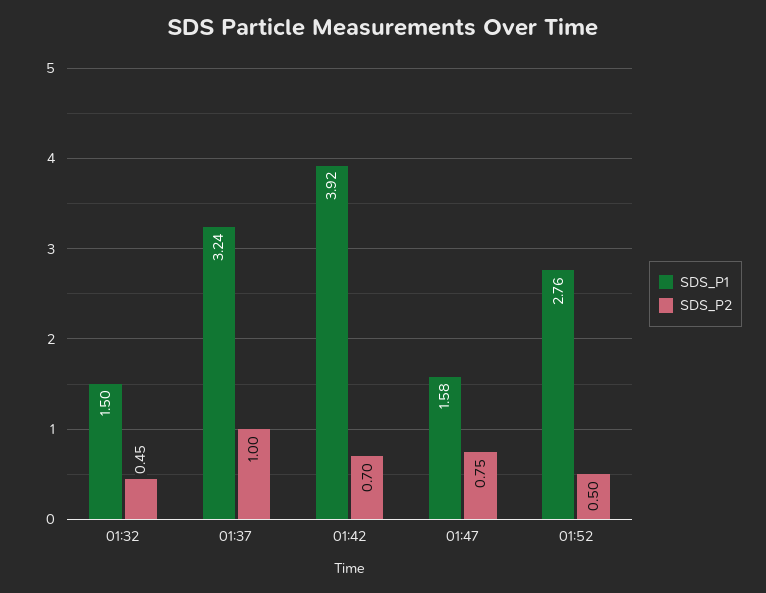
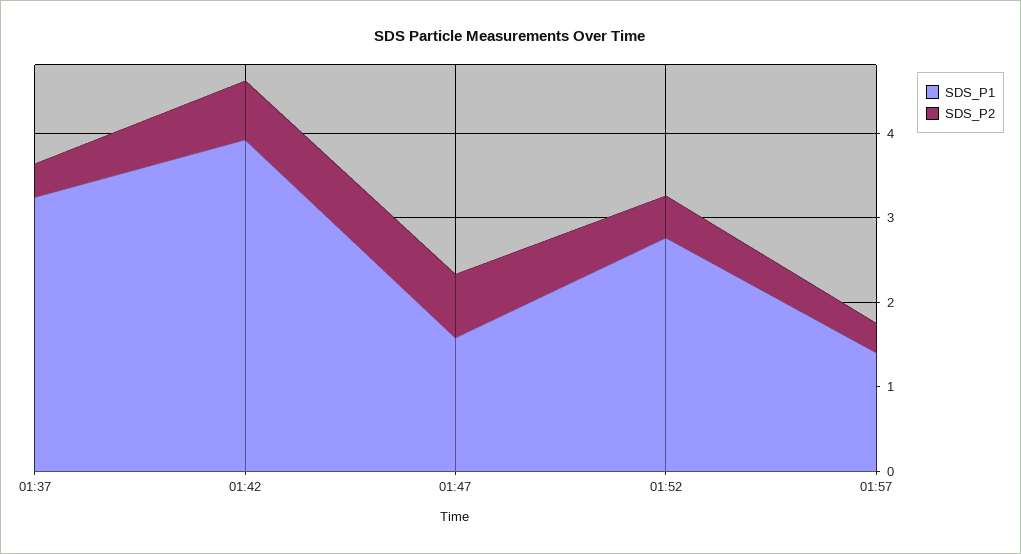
SDS_P1, 01:32: 1.5 -> none
SDS_P2, 01:32: 0.45 -> none
SDS_P2, 01:37: 1 -> 0.4
SDS_P1, 01:57: none -> 1.4
SDS_P2, 01:57: none -> 0.4

